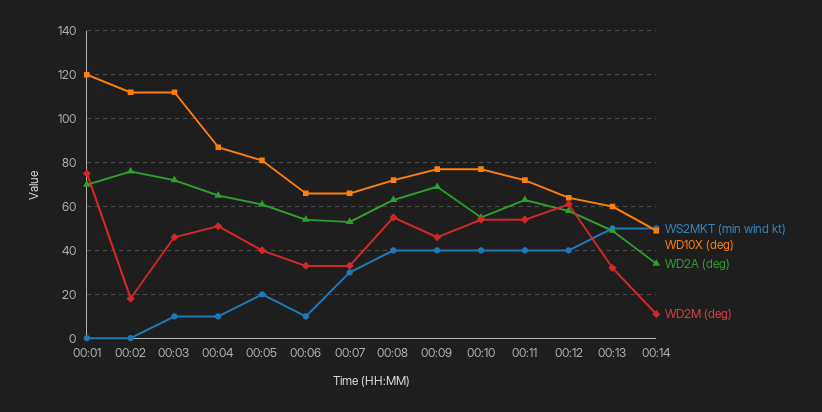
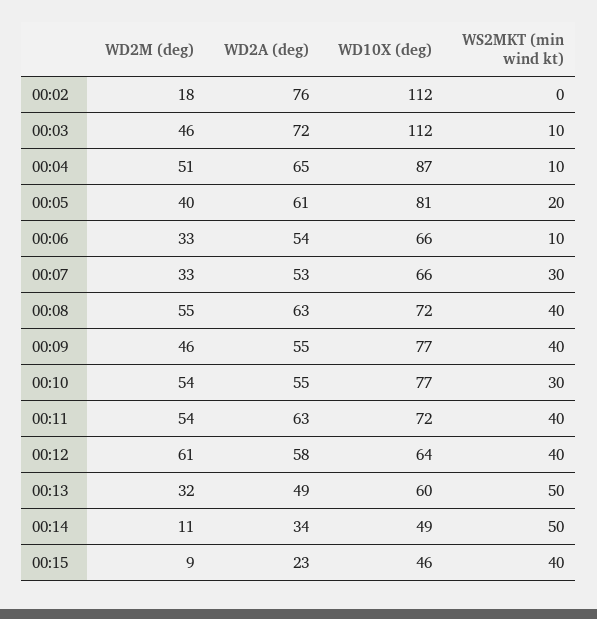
WS2MKT (min wind kt), 00:01: 0 -> none
WD10X (deg), 00:01: 120 -> none
WD2A (deg), 00:01: 70 -> none
WD2M (deg), 00:01: 75 -> none
WD2A (deg), 00:09: 70 -> 55
WS2MKT (min wind kt), 00:10: 40 -> 30
WD2M (deg), 00:15: none -> 9
WD2A (deg), 00:15: none -> 23
WD10X (deg), 00:15: none -> 46
WS2MKT (min wind kt), 00:15: none -> 40

